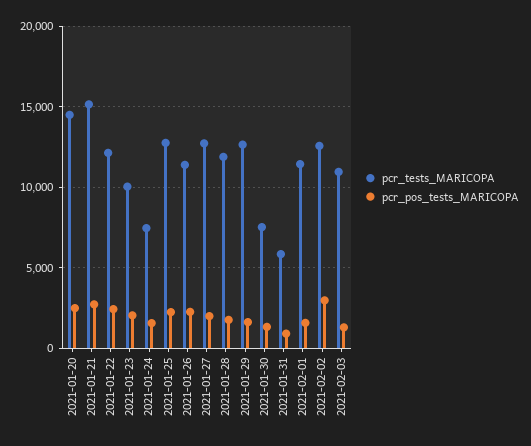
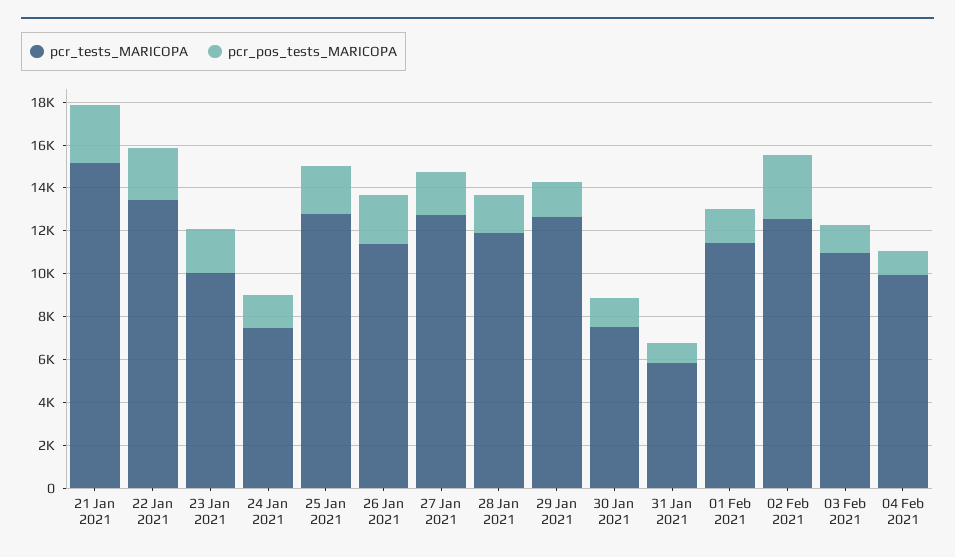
pcr_tests_MARICOPA, 2021-01-20: 14500 -> none
pcr_pos_tests_MARICOPA, 2021-01-20: 2500 -> none
pcr_tests_MARICOPA, 2021-01-22: 12000 -> 13500
pcr_tests_MARICOPA, 04 Feb 2021: none -> 10000
pcr_pos_tests_MARICOPA, 04 Feb 2021: none -> 1000

